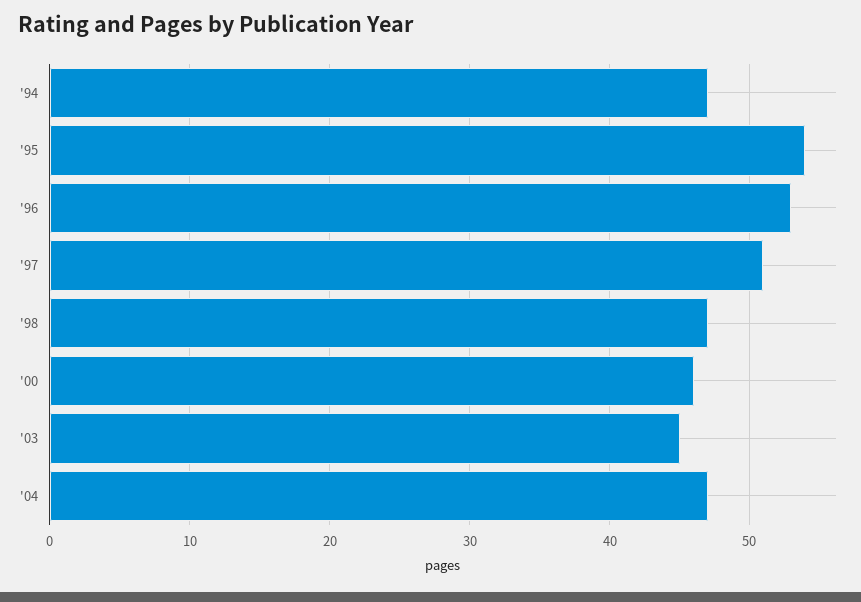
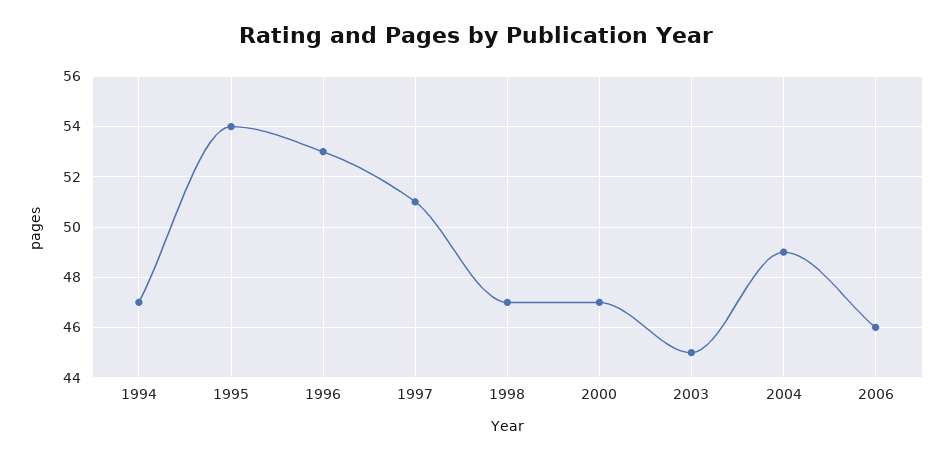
'00: 46 -> 47
'04: 47 -> 49
2006: none -> 46

